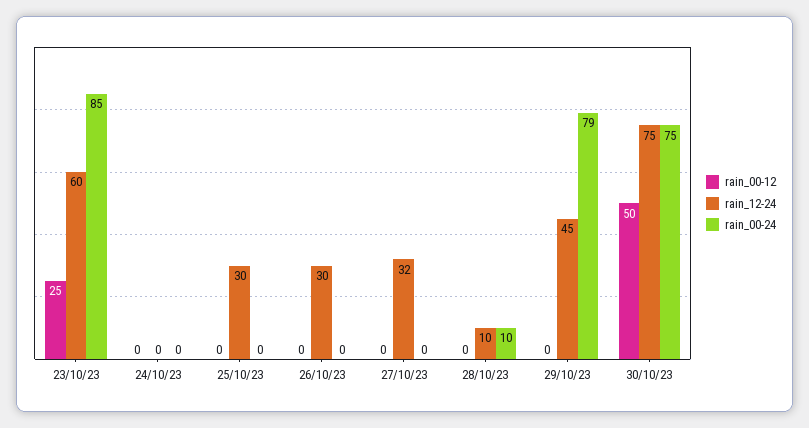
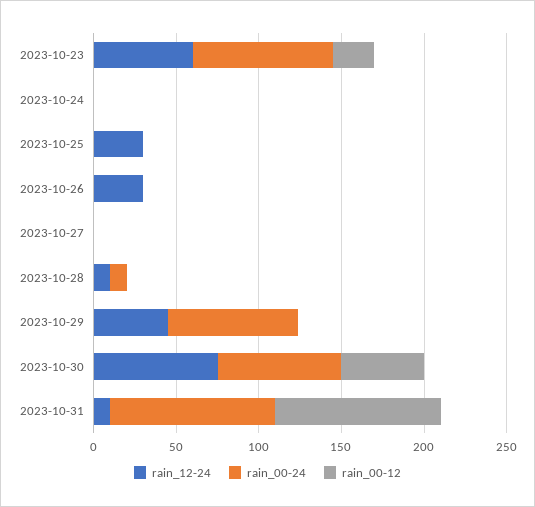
rain_12-24, 27/10/23: 32 -> 0
rain_12-24, 2023-10-31: none -> 10
rain_00-24, 2023-10-31: none -> 100
rain_00-12, 2023-10-31: none -> 100

